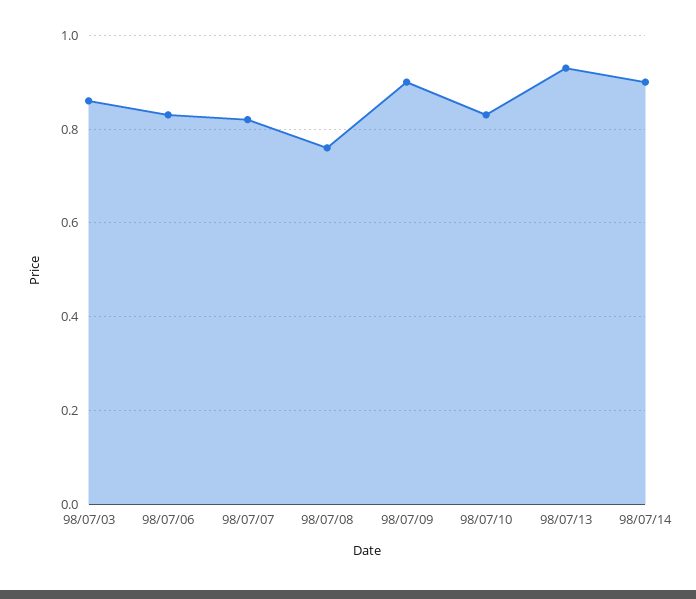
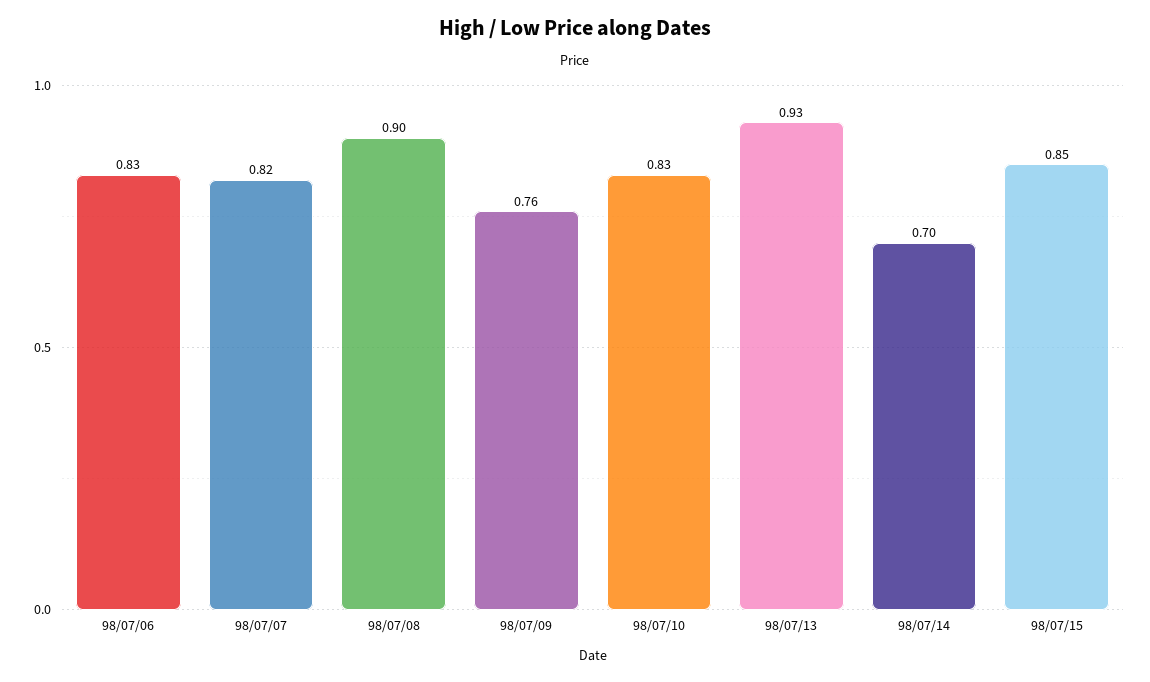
98/07/03: 0.85 -> none
98/07/08: 0.75 -> 0.9
98/07/09: 0.9 -> 0.76
98/07/14: 0.9 -> 0.7
98/07/15: none -> 0.85

